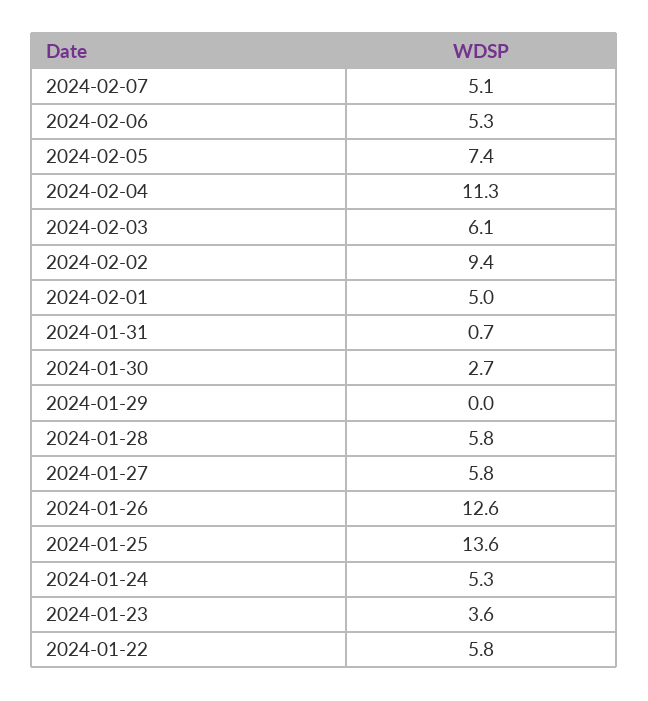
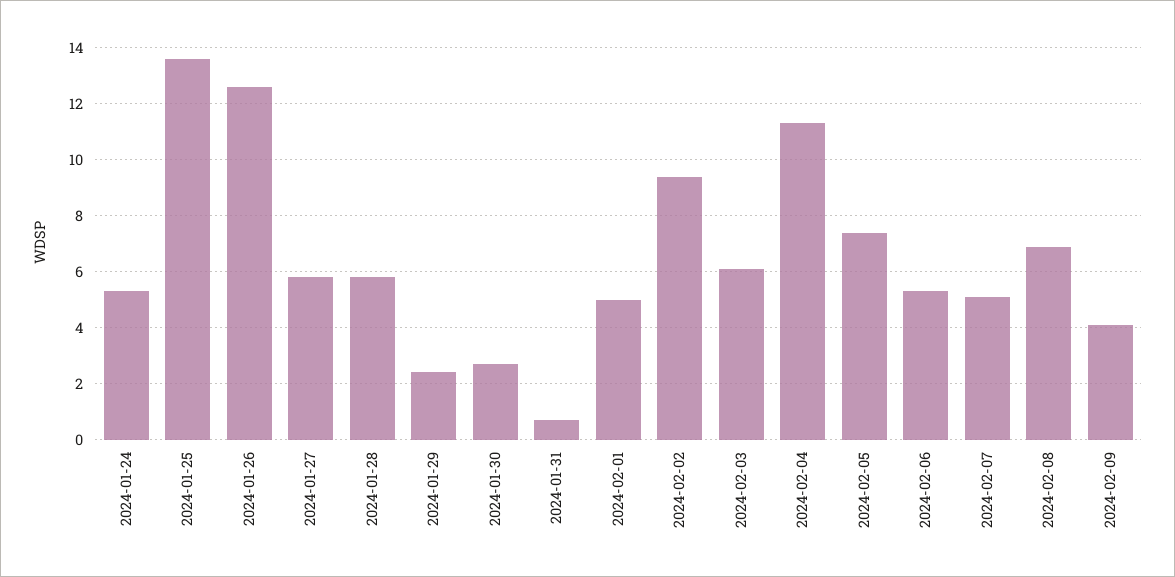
2024-01-29: 0 -> 2.5
2024-01-23: 3.6 -> none
2024-01-22: 5.8 -> none
2024-02-08: none -> 7
2024-02-09: none -> 4

